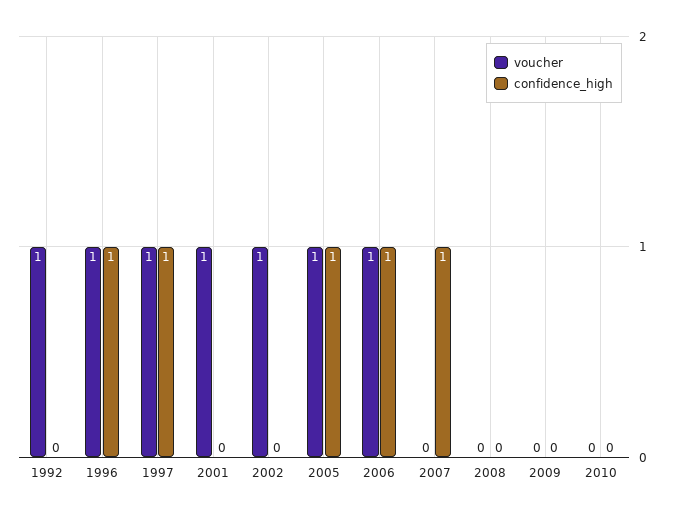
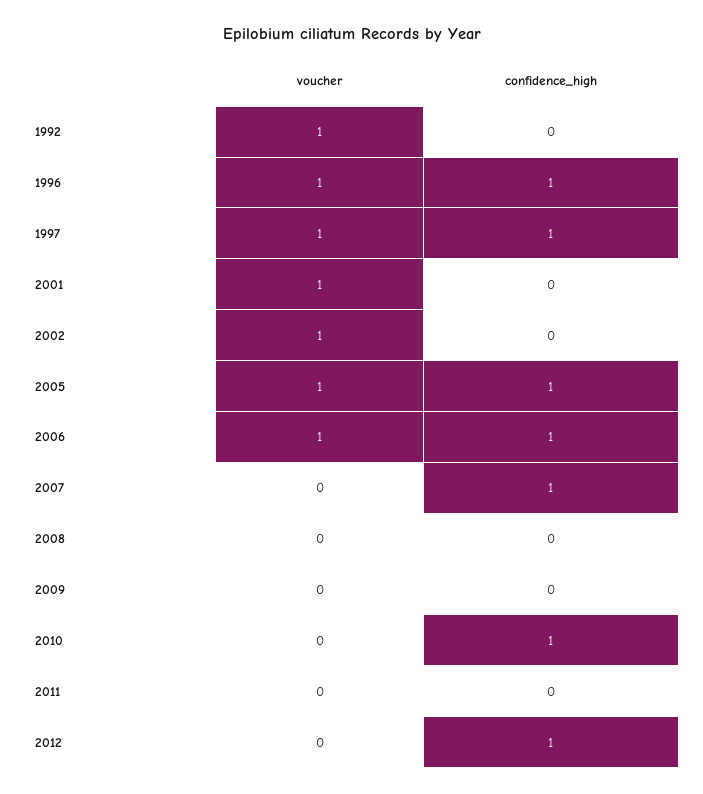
confidence_high, 2010: 0 -> 1
voucher, 2011: none -> 0
confidence_high, 2011: none -> 0
voucher, 2012: none -> 0
confidence_high, 2012: none -> 1

